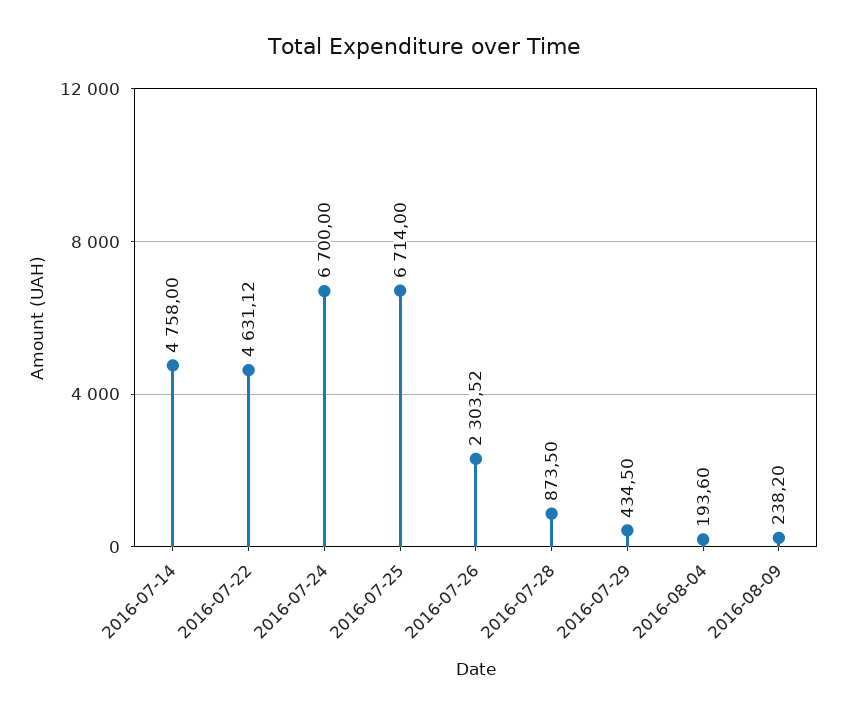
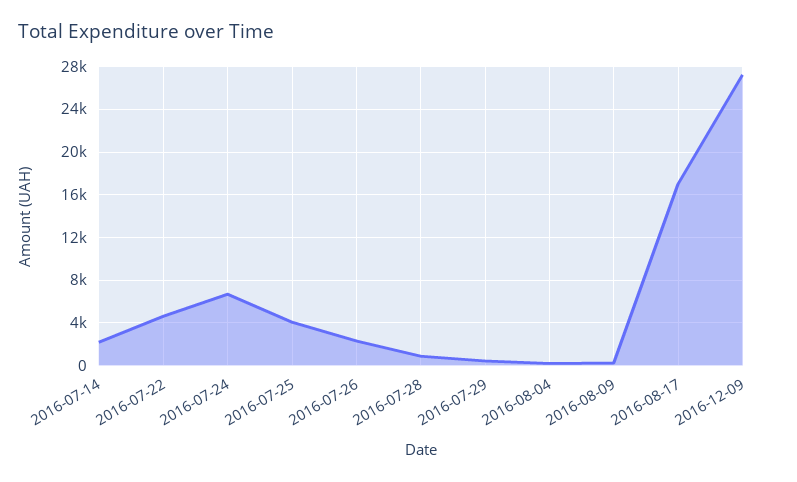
2016-07-14: 4758 -> 2000
2016-07-25: 6714 -> 4000
2016-08-17: none -> 17000
2016-12-09: none -> 27000

